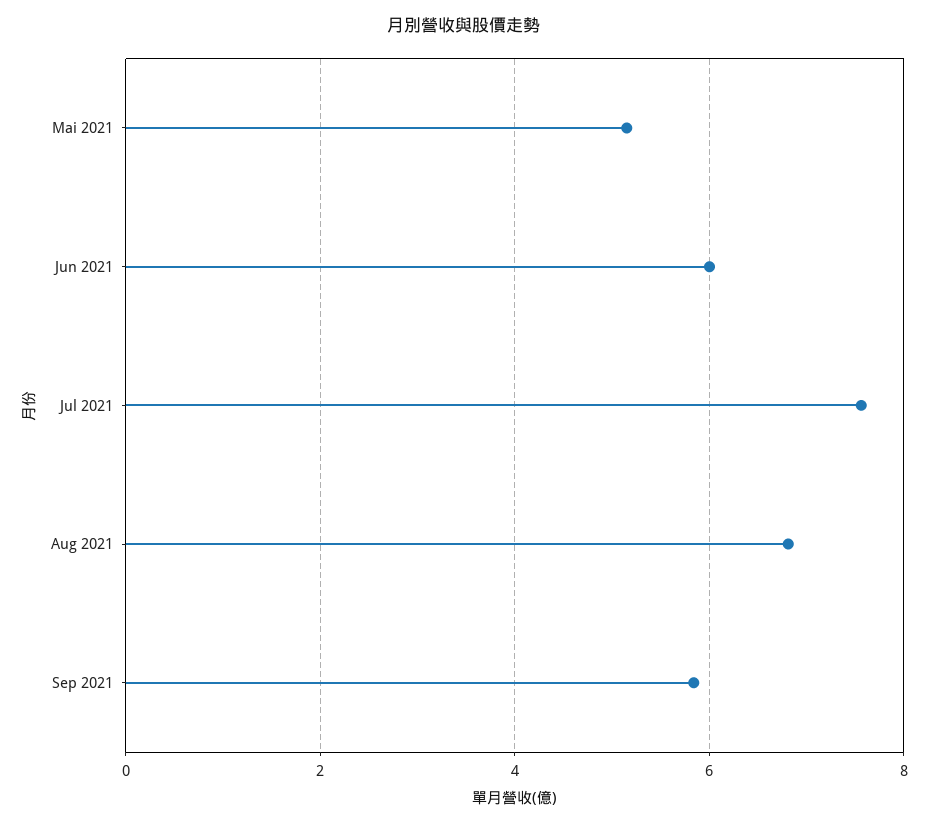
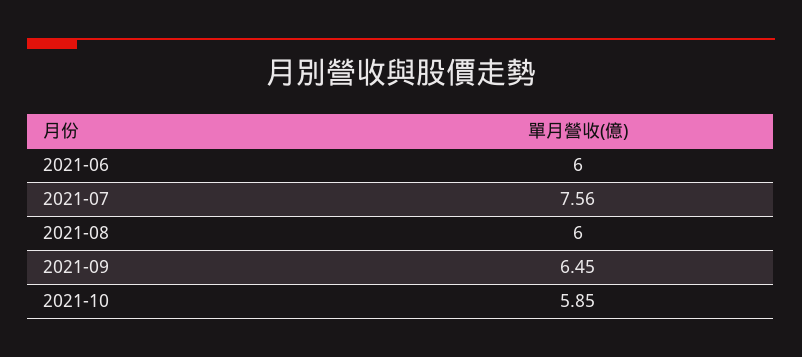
Mai 2021: 5.2 -> none
Aug 2021: 6.8 -> 6
Sep 2021: 5.8 -> 6.45
2021-10: none -> 5.85

